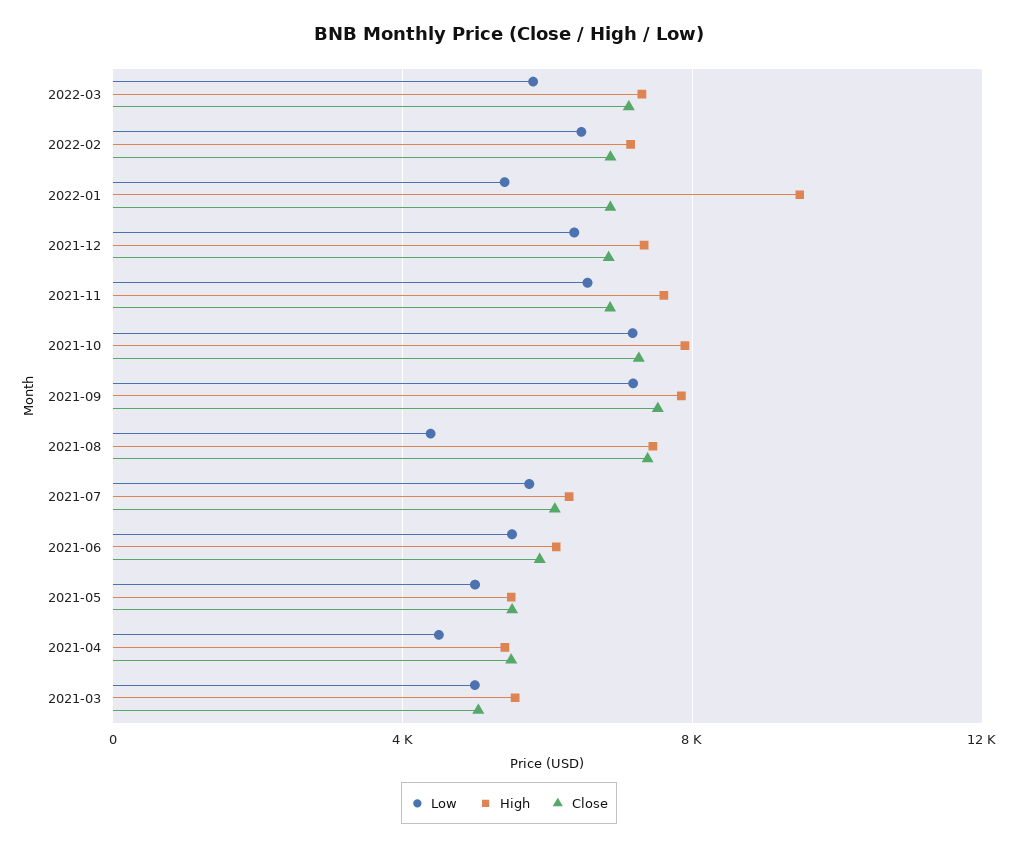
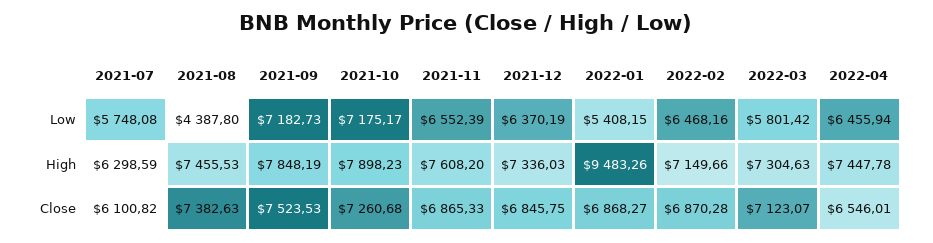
Low, 2021-06: 5500 -> none
High, 2021-06: 6000 -> none
Close, 2021-06: 6000 -> none
Low, 2021-05: 5000 -> none
High, 2021-05: 5500 -> none
Close, 2021-05: 5500 -> none
Low, 2021-04: 4500 -> none
High, 2021-04: 5500 -> none
Close, 2021-04: 5500 -> none
Low, 2021-03: 5000 -> none
High, 2021-03: 5500 -> none
Close, 2021-03: 5000 -> none
Low, 2022-04: none -> 6455.94
High, 2022-04: none -> 7447.78
Close, 2022-04: none -> 6546.01

